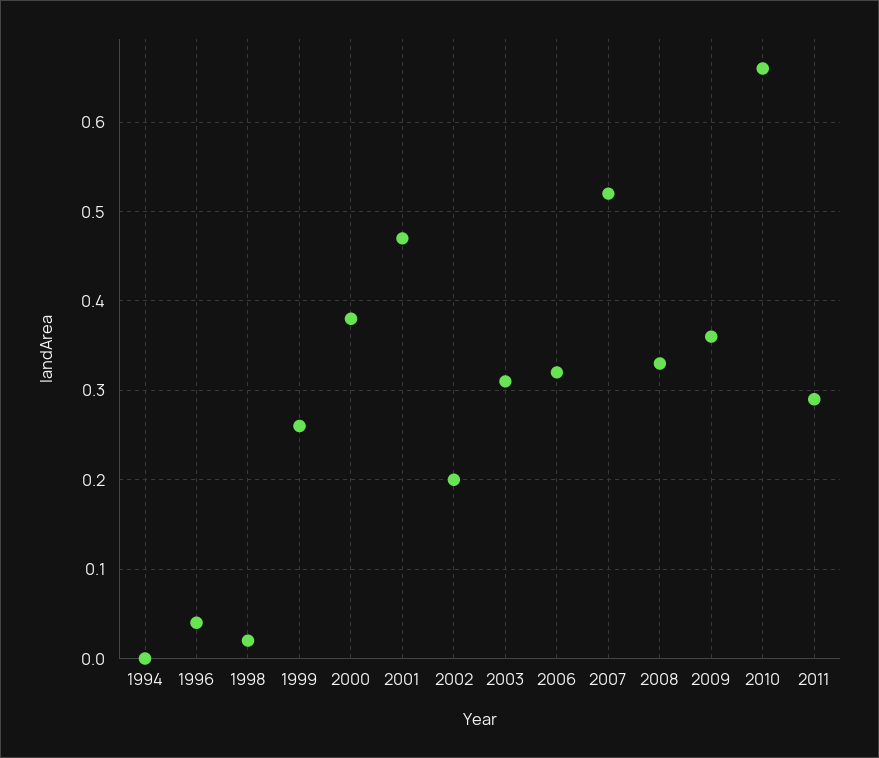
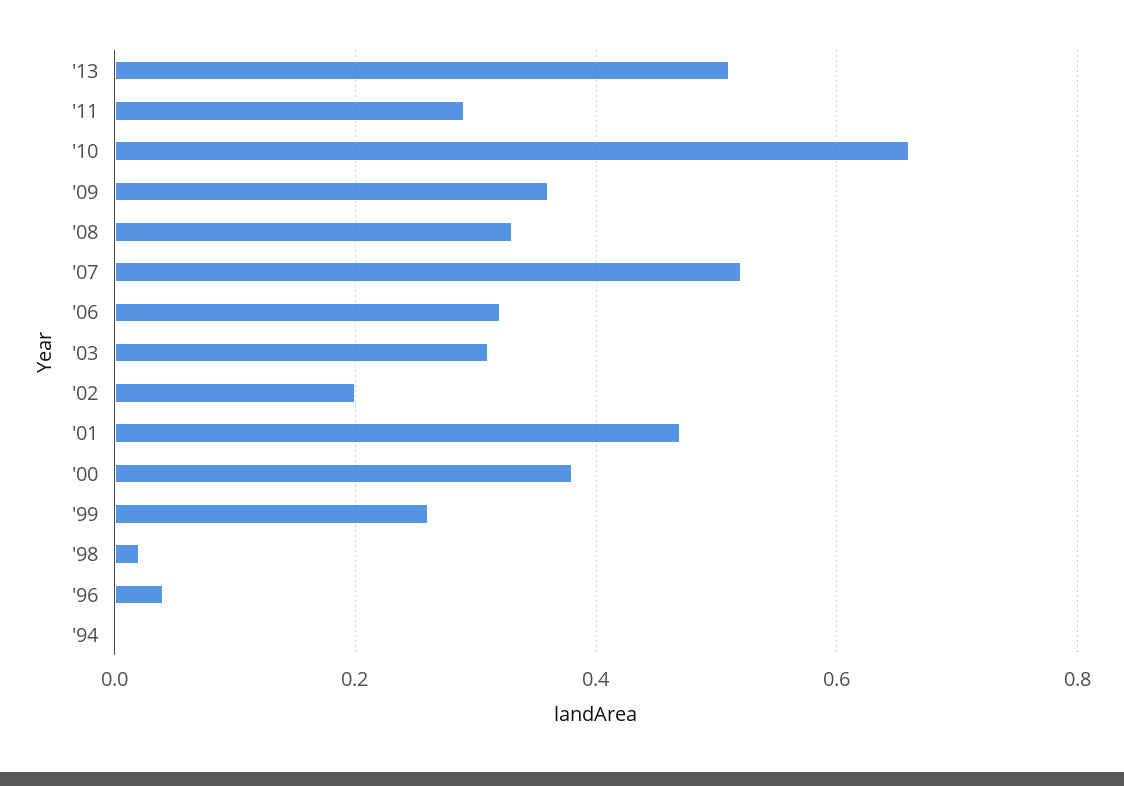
'13: none -> 0.5

